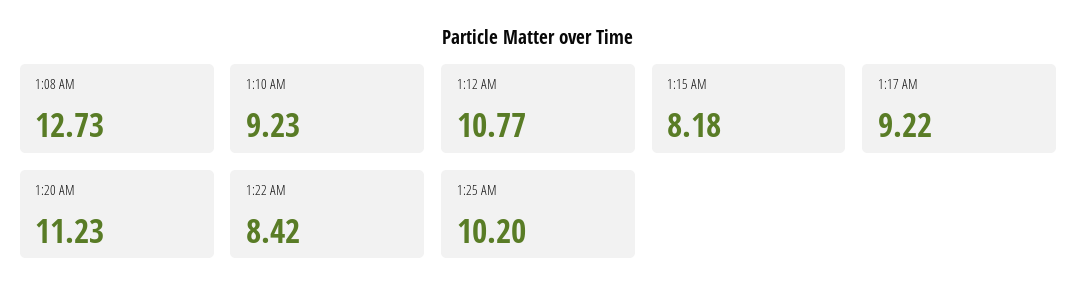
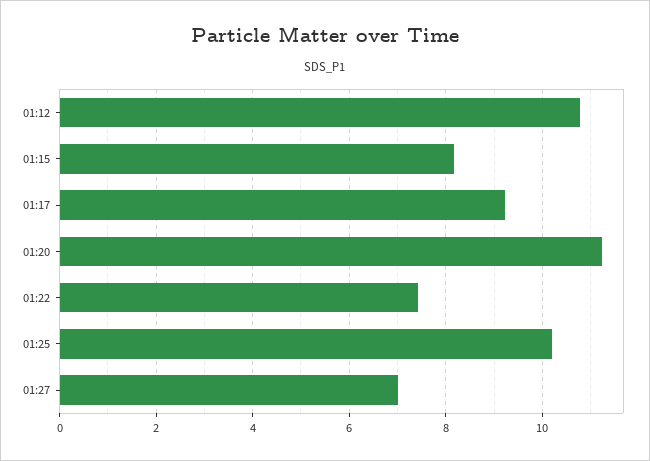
1:08 AM: 12.73 -> none
1:10 AM: 9.23 -> none
1:22 AM: 8.42 -> 7.4
01:27: none -> 7

